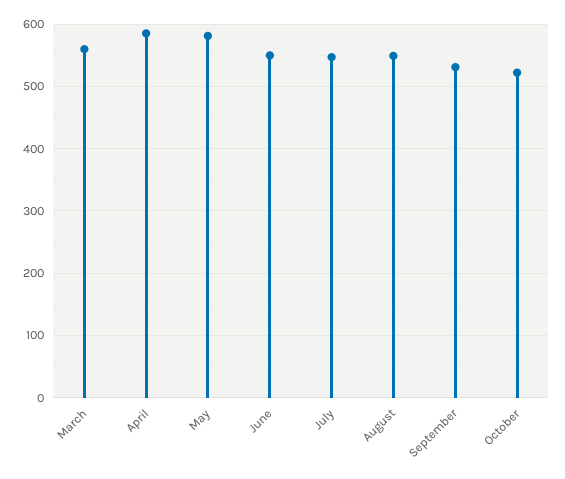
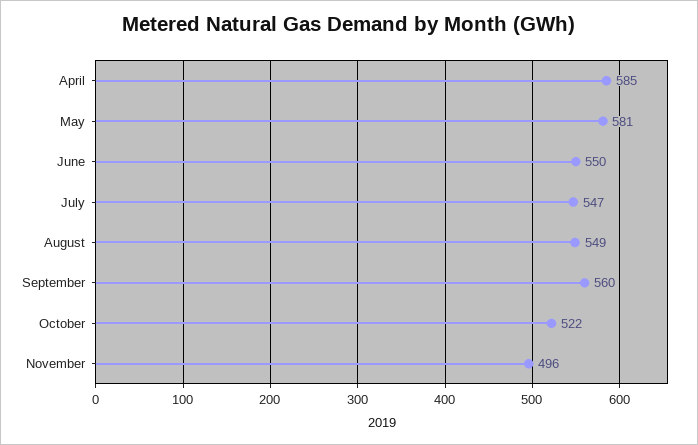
March: 560 -> none
September: 530 -> 560
November: none -> 496

